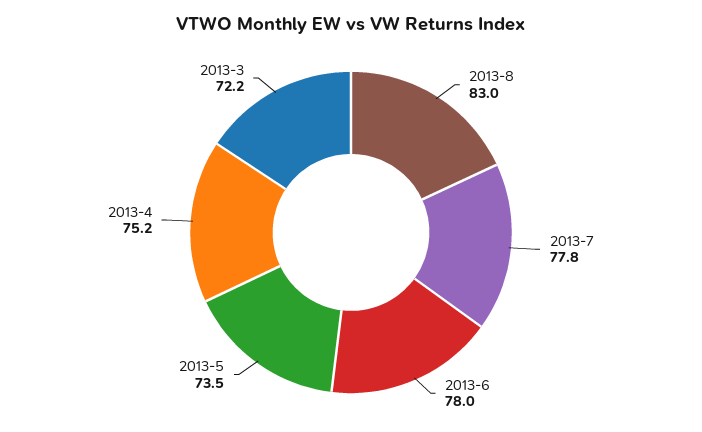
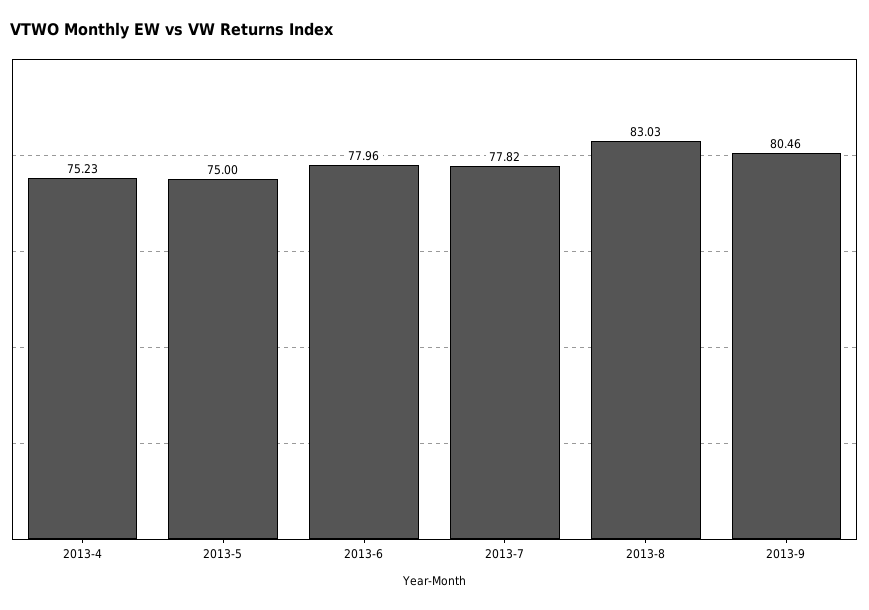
2013-5: 73.5 -> 75
2013-3: 72.2 -> none
2013-9: none -> 80.46

